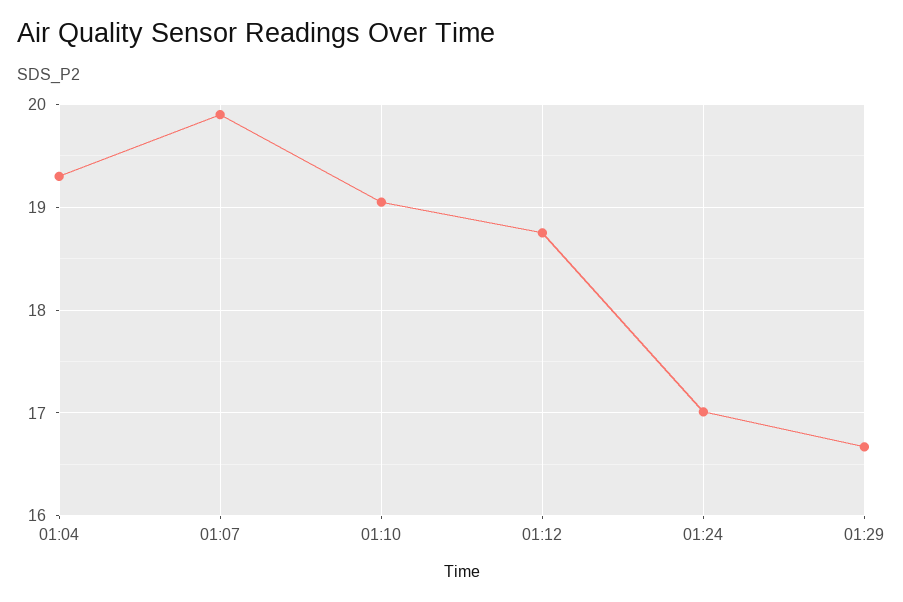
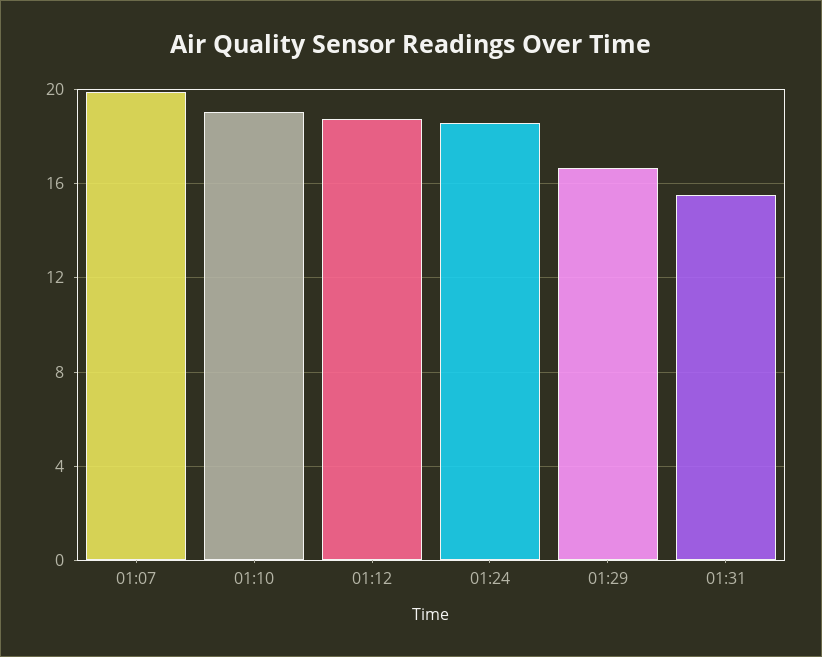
01:04: 19.3 -> none
01:24: 17 -> 18.5
01:31: none -> 15.5

